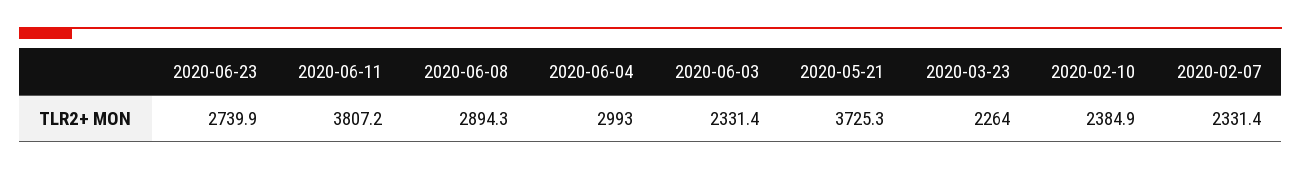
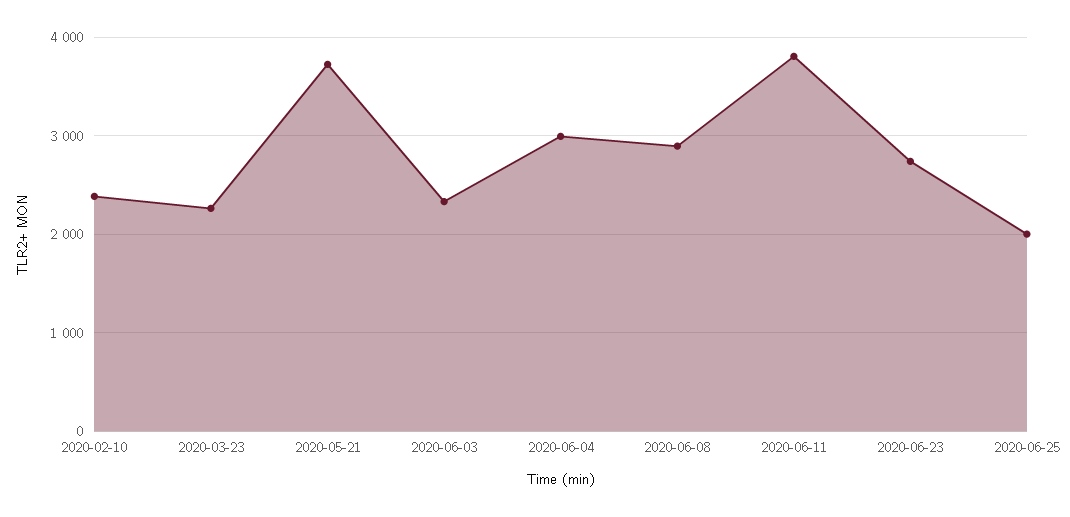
2020-02-07: 2331.4 -> none
2020-06-25: none -> 2000

